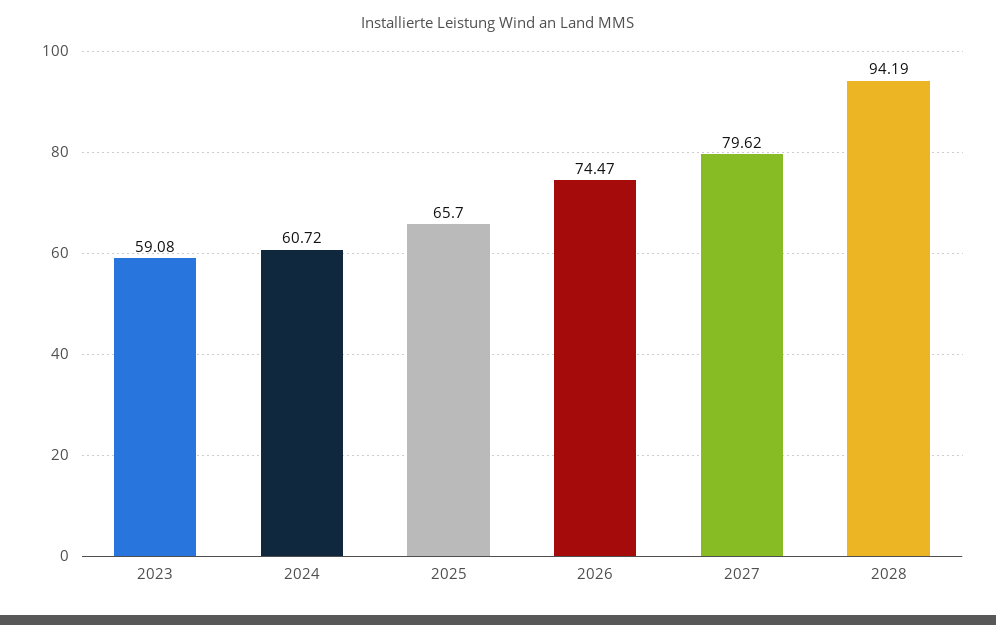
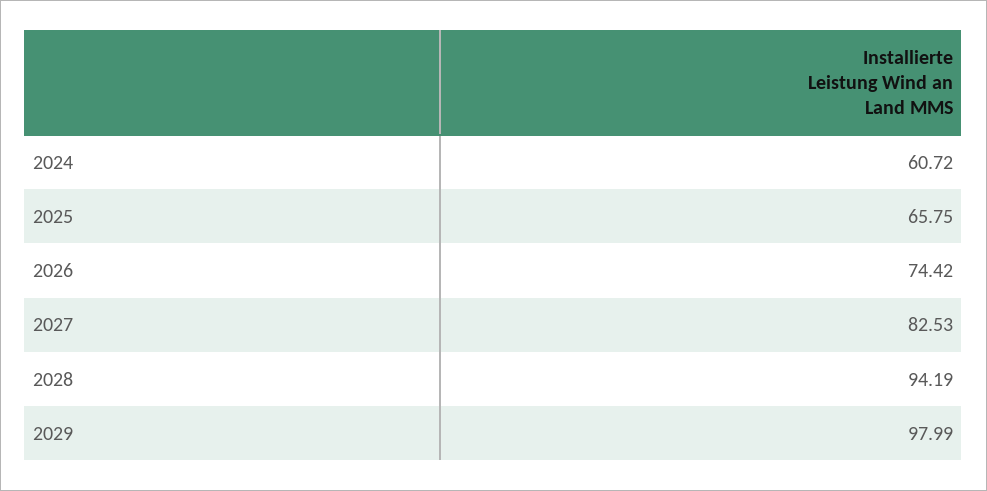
2023: 59.08 -> none
2025: 65.7 -> 65.75
2026: 74.47 -> 74.42
2027: 79.62 -> 82.53
2029: none -> 97.99

